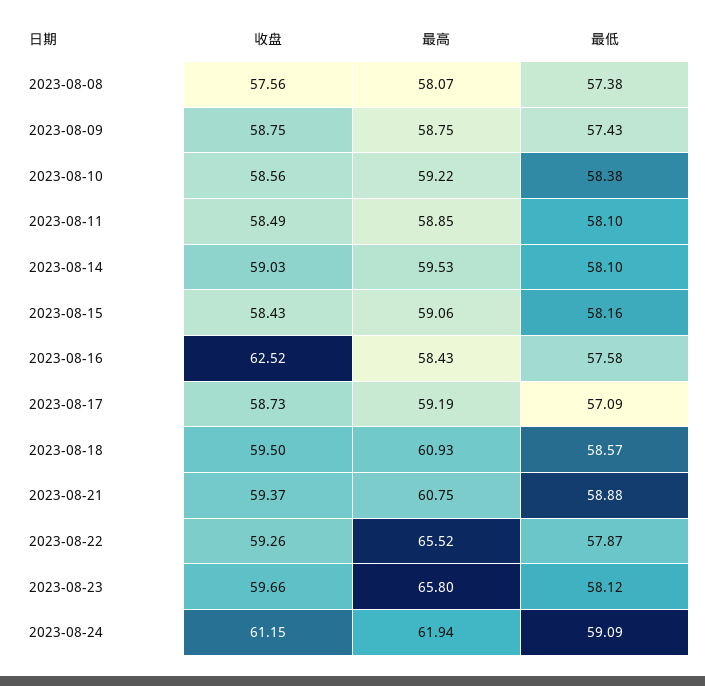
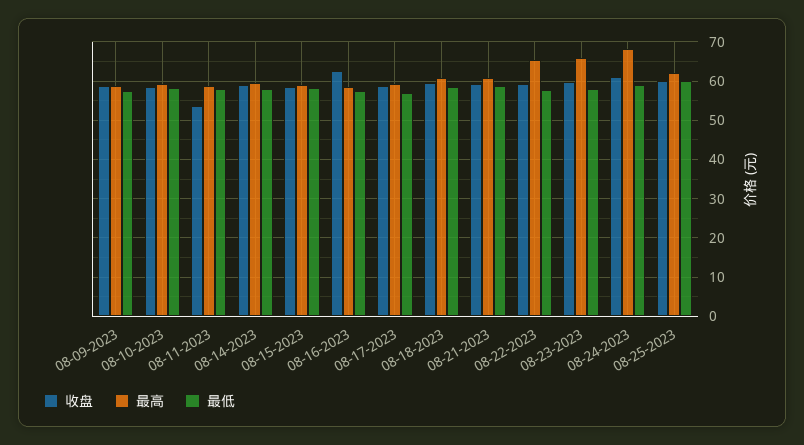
收盘, 2023-08-08: 57.56 -> none
最高, 2023-08-08: 58.07 -> none
最低, 2023-08-08: 57.38 -> none
收盘, 2023-08-11: 58.49 -> 54
最高, 2023-08-24: 61.94 -> 68
收盘, 08-25-2023: none -> 60
最高, 08-25-2023: none -> 62
最低, 08-25-2023: none -> 60

